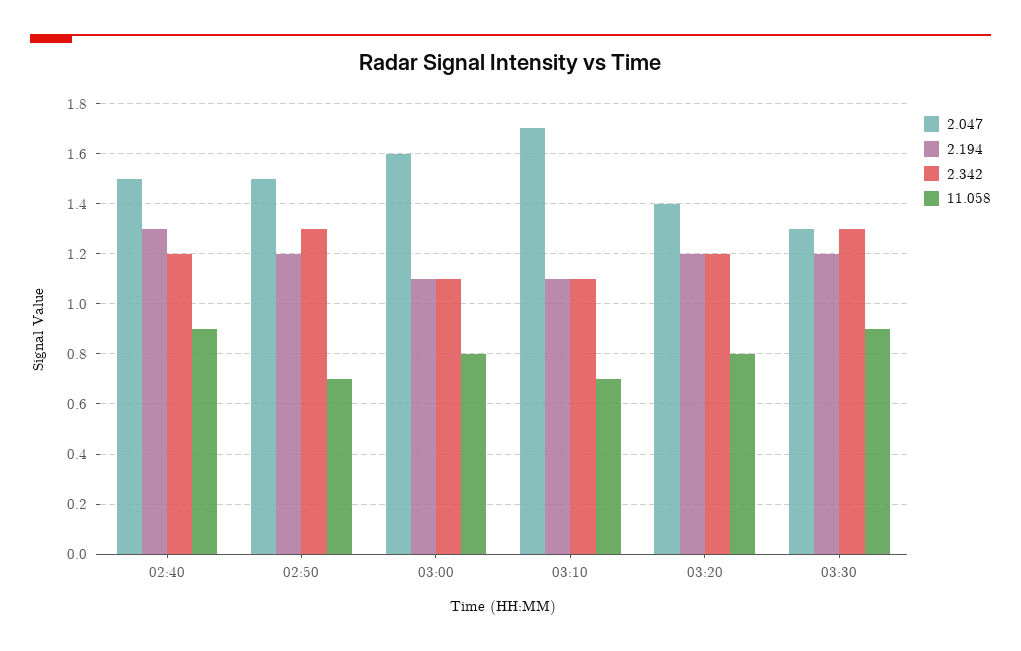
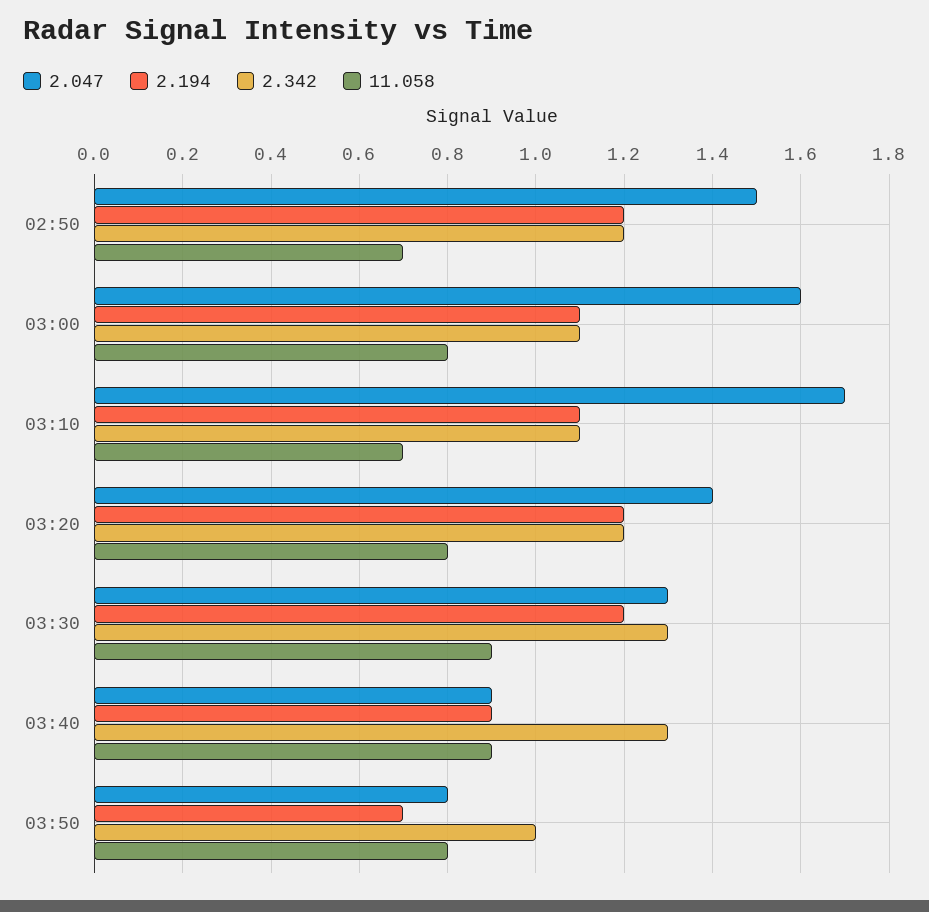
2.047, 02:40: 1.5 -> none
2.194, 02:40: 1.3 -> none
2.342, 02:40: 1.2 -> none
11.058, 02:40: 0.9 -> none
2.342, 02:50: 1.3 -> 1.2
2.047, 03:40: none -> 0.9
2.194, 03:40: none -> 0.9
2.342, 03:40: none -> 1.3
11.058, 03:40: none -> 0.9
2.047, 03:50: none -> 0.8
2.194, 03:50: none -> 0.7
2.342, 03:50: none -> 1
11.058, 03:50: none -> 0.8

